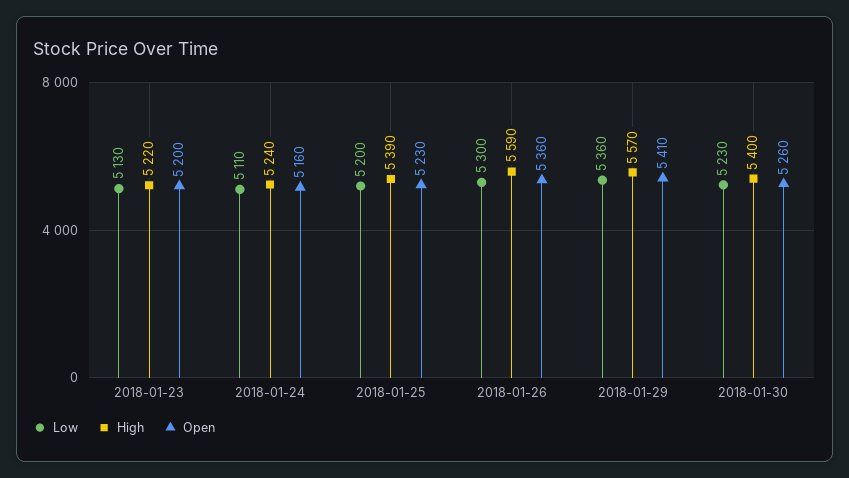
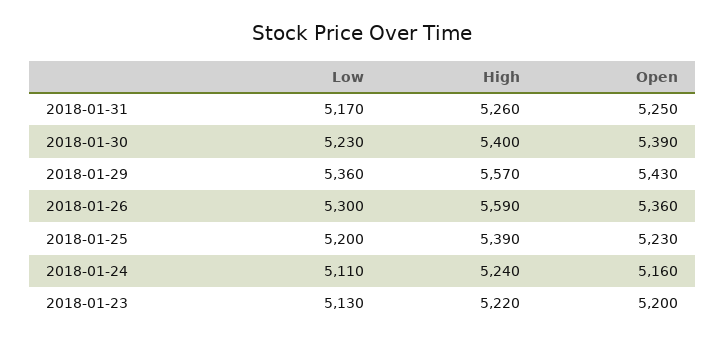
Open, 2018-01-29: 5410 -> 5430
Open, 2018-01-30: 5260 -> 5390
Low, 2018-01-31: none -> 5170
High, 2018-01-31: none -> 5260
Open, 2018-01-31: none -> 5250

